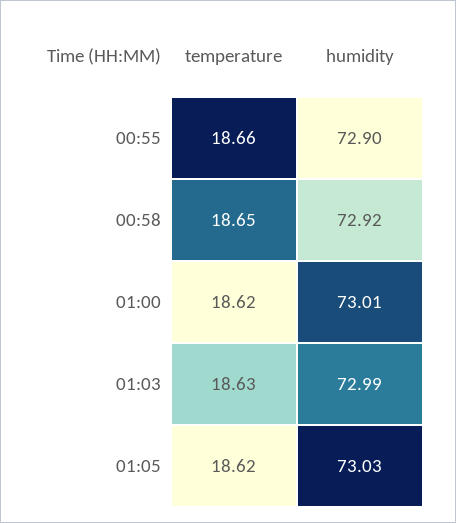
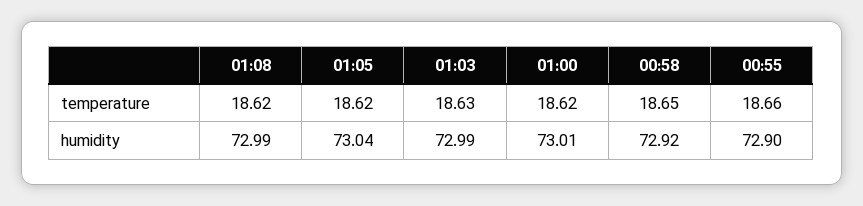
humidity, 01:05: 73.03 -> 73.04
temperature, 01:08: none -> 18.62
humidity, 01:08: none -> 72.99

